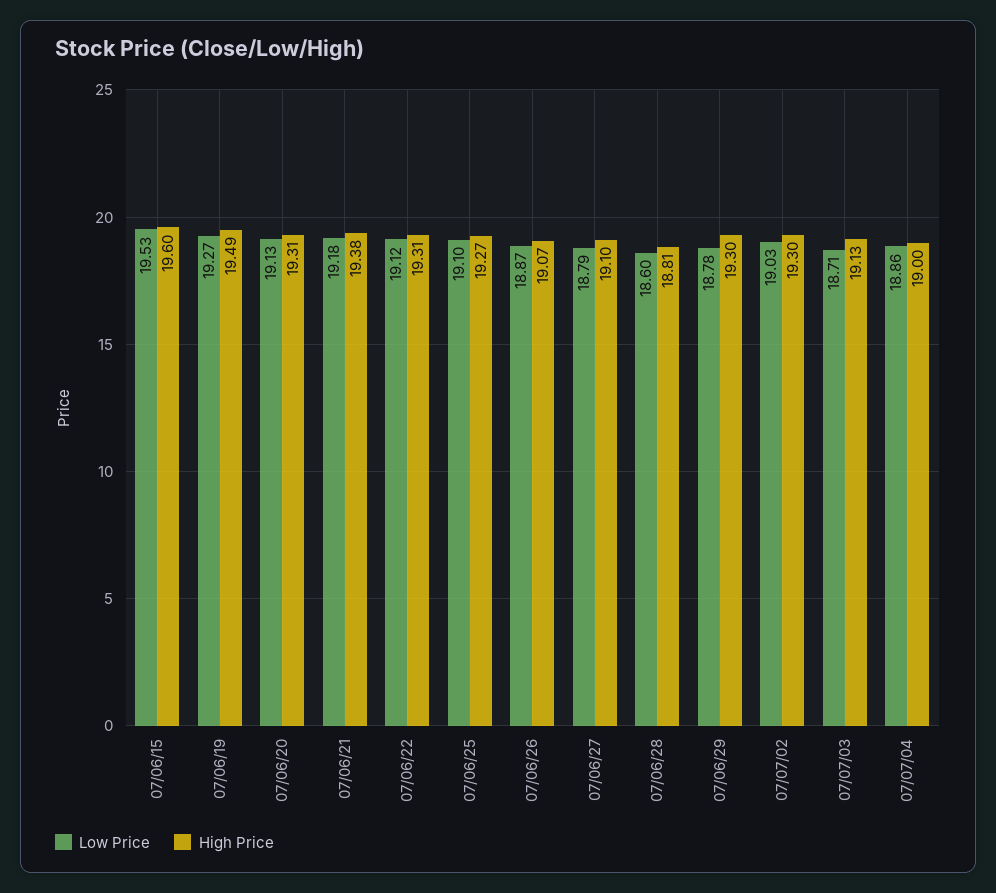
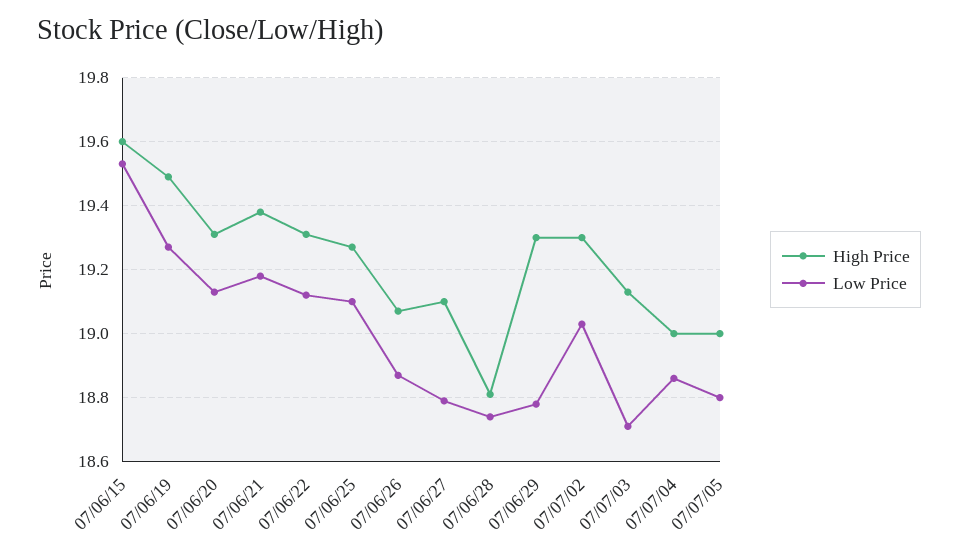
Low Price, 07/06/28: 18.6 -> 18.75
High Price, 07/07/05: none -> 19
Low Price, 07/07/05: none -> 18.8

